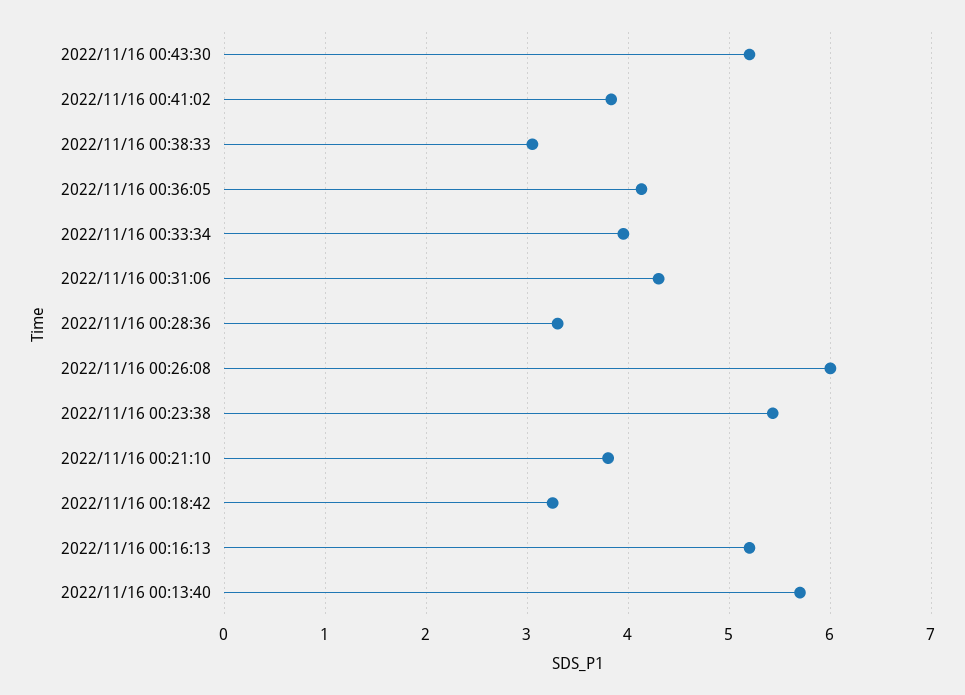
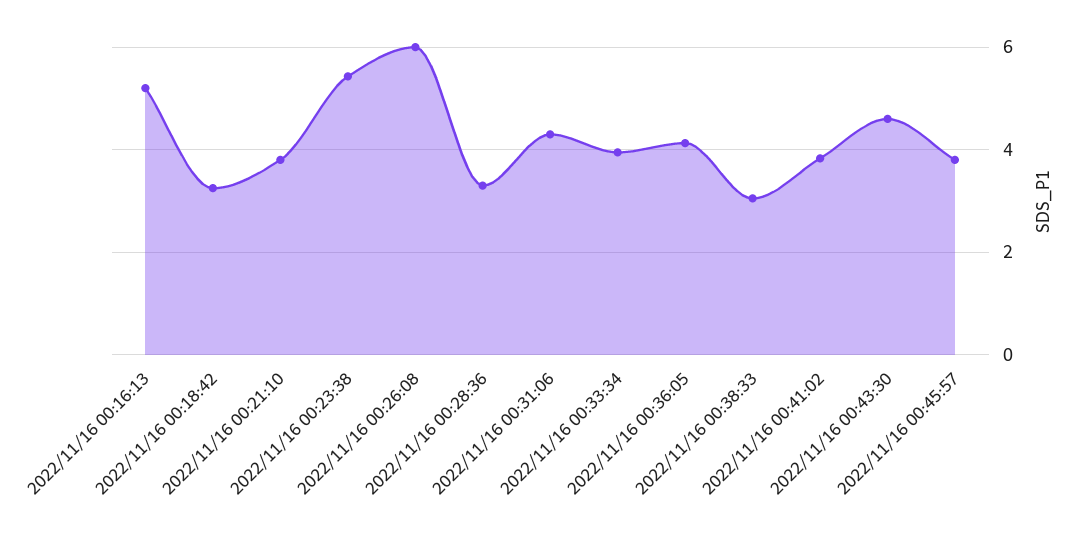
2022/11/16 00:43:30: 5.2 -> 4.6
2022/11/16 00:13:40: 5.7 -> none
2022/11/16 00:45:57: none -> 3.8

